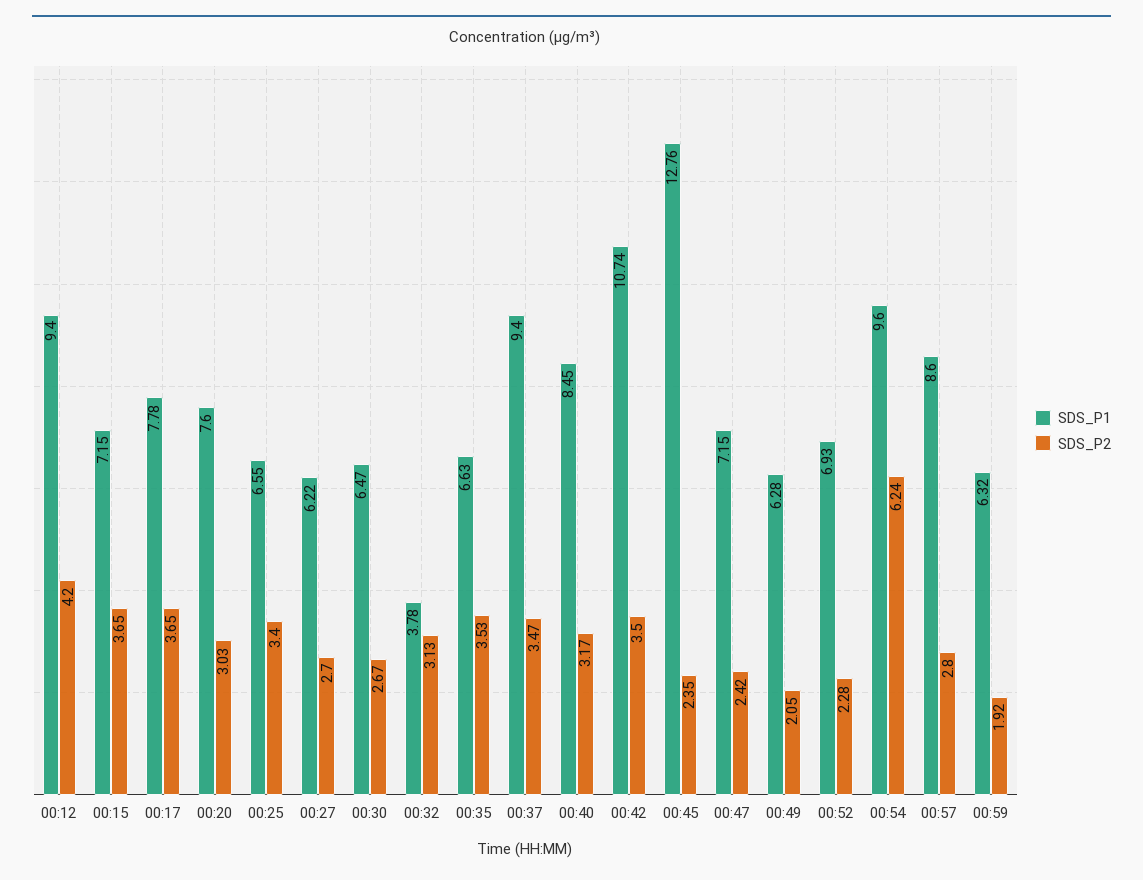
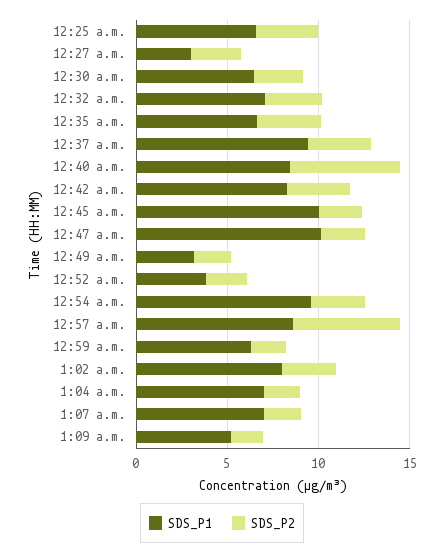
SDS_P1, 00:12: 9.4 -> none
SDS_P2, 00:12: 4.2 -> none
SDS_P1, 00:15: 7.15 -> none
SDS_P2, 00:15: 3.65 -> none
SDS_P1, 00:17: 7.78 -> none
SDS_P2, 00:17: 3.65 -> none
SDS_P1, 00:20: 7.6 -> none
SDS_P2, 00:20: 3.03 -> none
SDS_P1, 00:27: 6.22 -> 3
SDS_P1, 00:32: 3.78 -> 7
SDS_P2, 00:40: 3.17 -> 6
SDS_P1, 00:42: 10.74 -> 8
SDS_P1, 00:45: 12.76 -> 10
SDS_P1, 00:47: 7.15 -> 10
SDS_P1, 00:49: 6.28 -> 3
SDS_P1, 00:52: 6.93 -> 4
SDS_P2, 00:54: 6.24 -> 3
SDS_P2, 00:57: 2.8 -> 6
SDS_P1, 1:02 a.m.: none -> 8
SDS_P2, 1:02 a.m.: none -> 3
SDS_P1, 1:04 a.m.: none -> 7
SDS_P2, 1:04 a.m.: none -> 2
SDS_P1, 1:07 a.m.: none -> 7
SDS_P2, 1:07 a.m.: none -> 2
SDS_P1, 1:09 a.m.: none -> 5
SDS_P2, 1:09 a.m.: none -> 2

